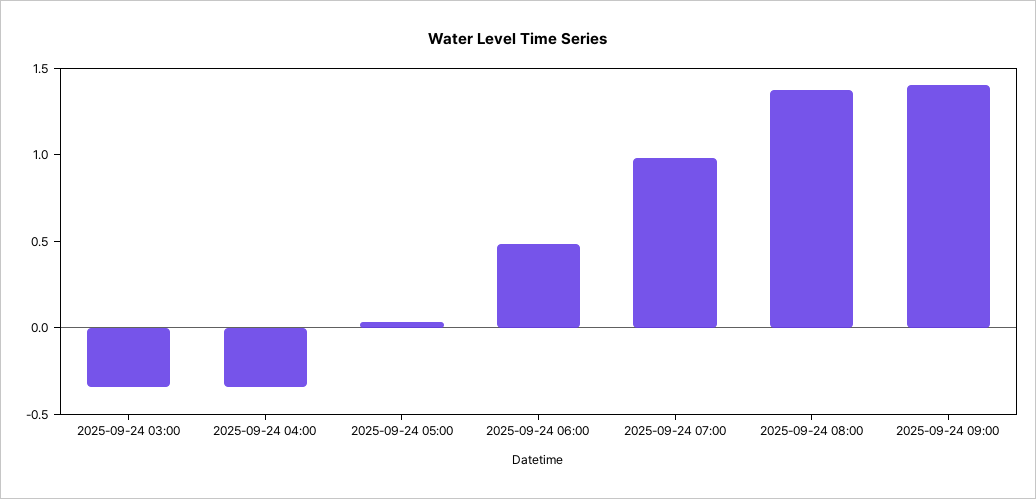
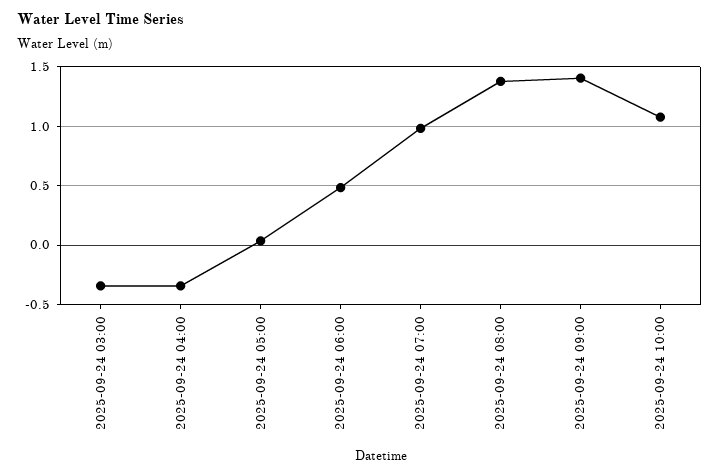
2025-09-24 10:00: none -> 1.1

